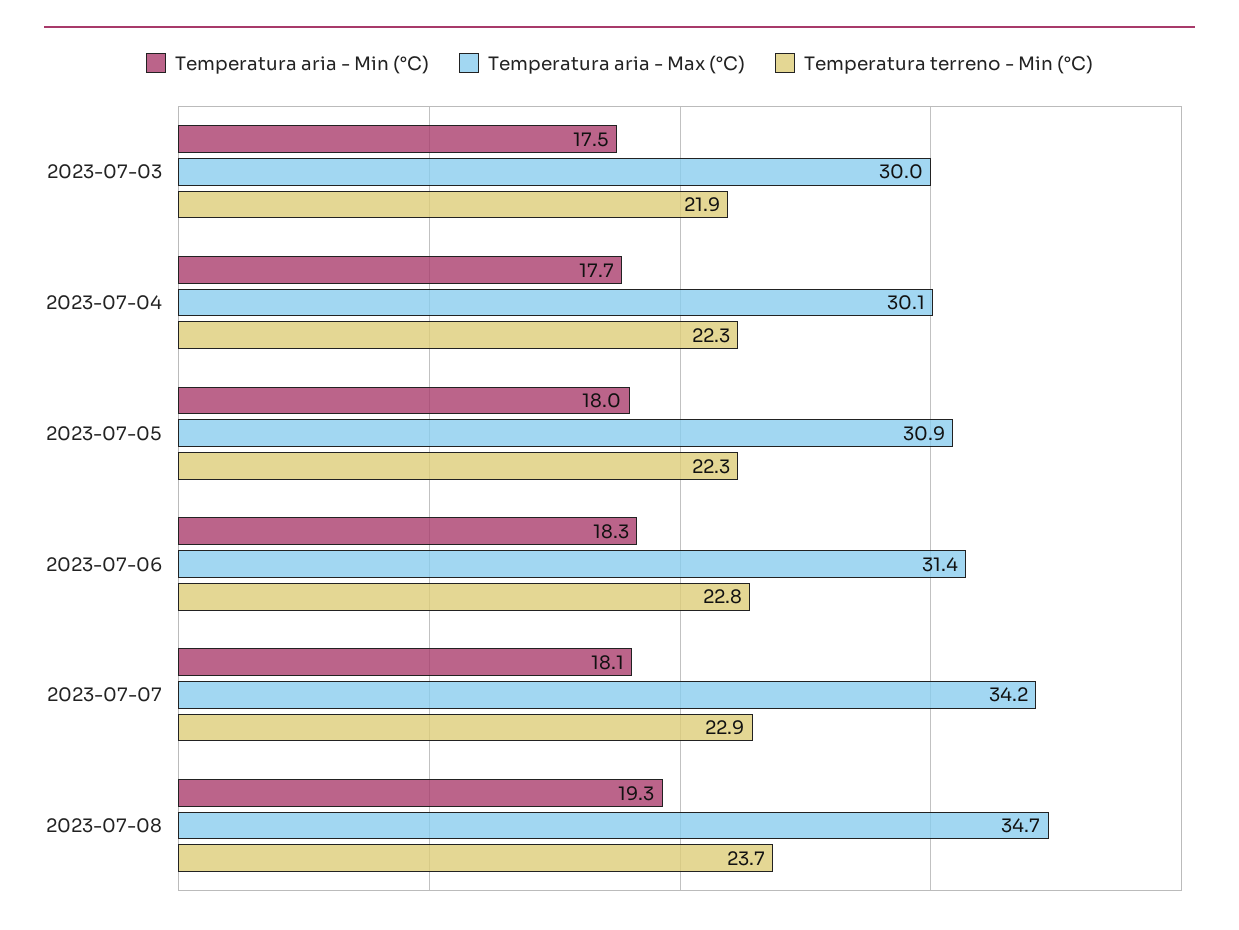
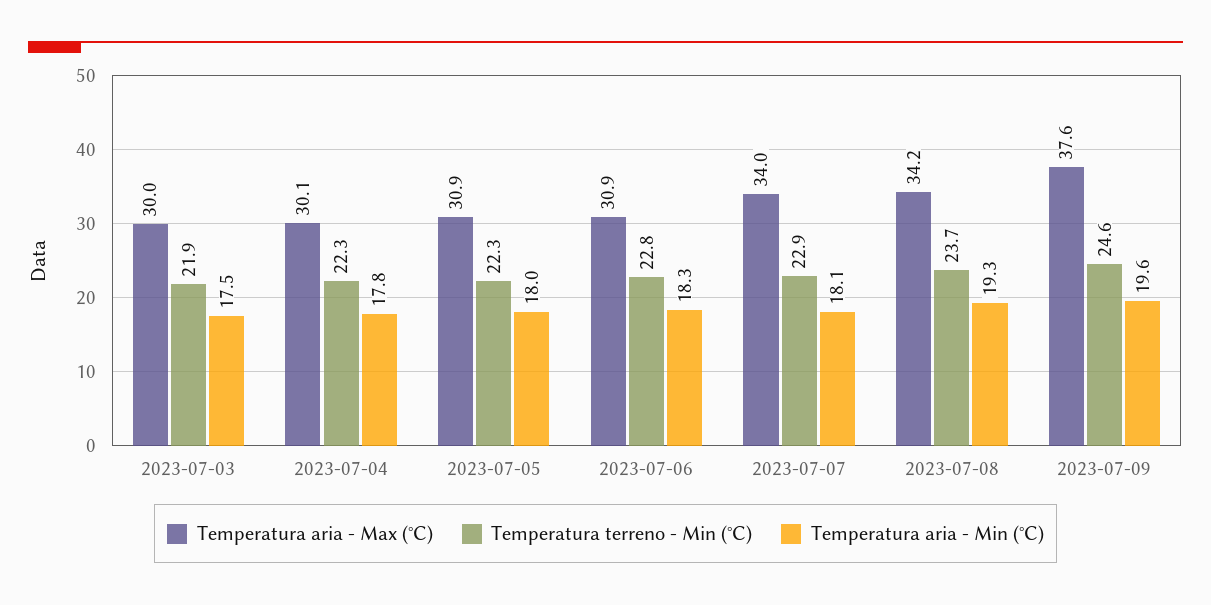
Temperatura aria - Min (°C), 2023-07-04: 17.7 -> 17.8
Temperatura aria - Max (°C), 2023-07-06: 31.4 -> 30.9
Temperatura aria - Max (°C), 2023-07-07: 34.2 -> 34
Temperatura aria - Max (°C), 2023-07-08: 34.7 -> 34.2
Temperatura aria - Max (°C), 2023-07-09: none -> 37.6
Temperatura terreno - Min (°C), 2023-07-09: none -> 24.6
Temperatura aria - Min (°C), 2023-07-09: none -> 19.6

